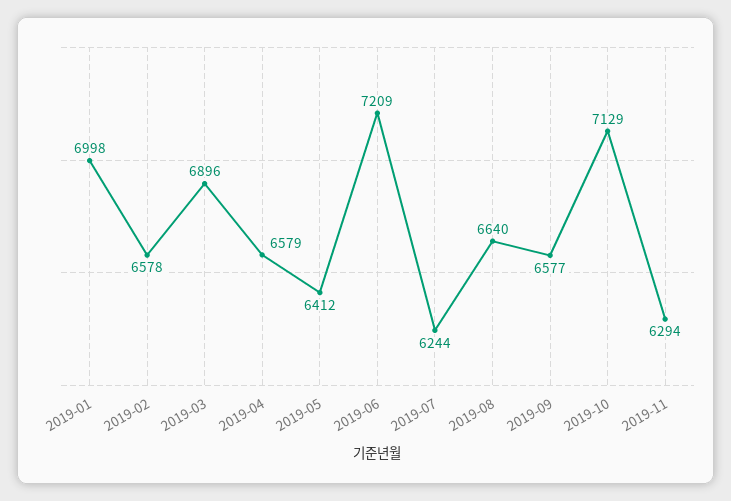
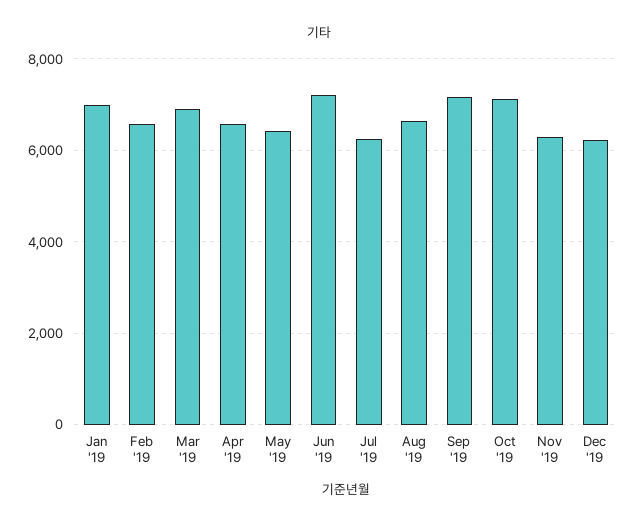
2019-09: 6577 -> 7200
Dec '19: none -> 6200

